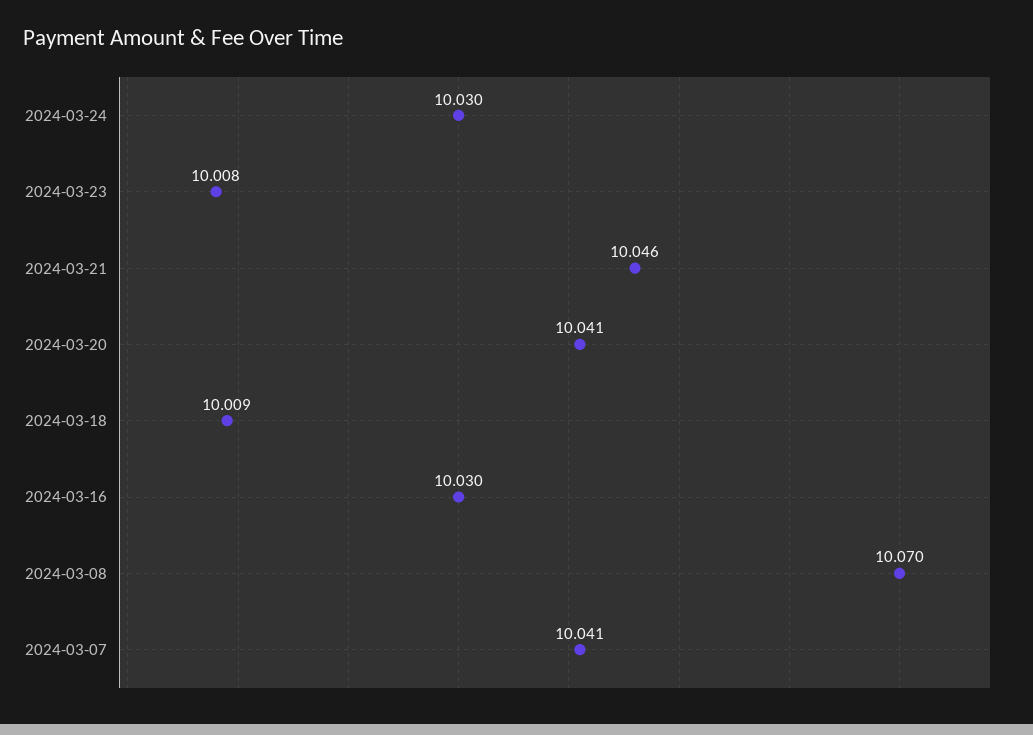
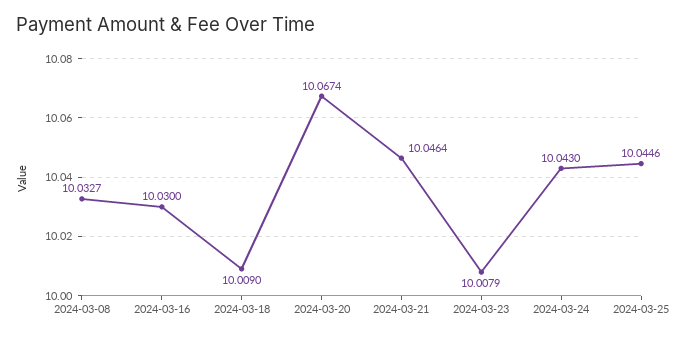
2024-03-24: 10.03 -> 10.043
2024-03-20: 10.041 -> 10.0674
2024-03-08: 10.07 -> 10.0327
2024-03-07: 10.041 -> none
2024-03-25: none -> 10.0446

